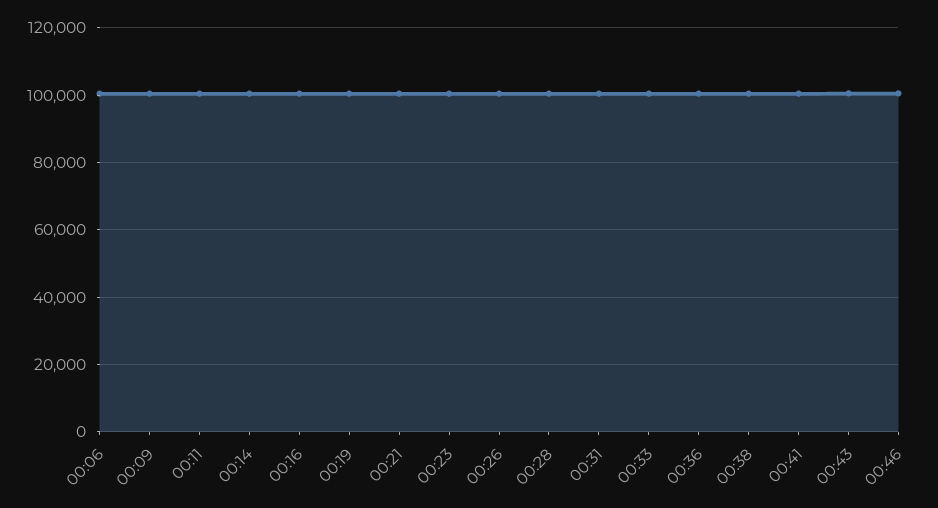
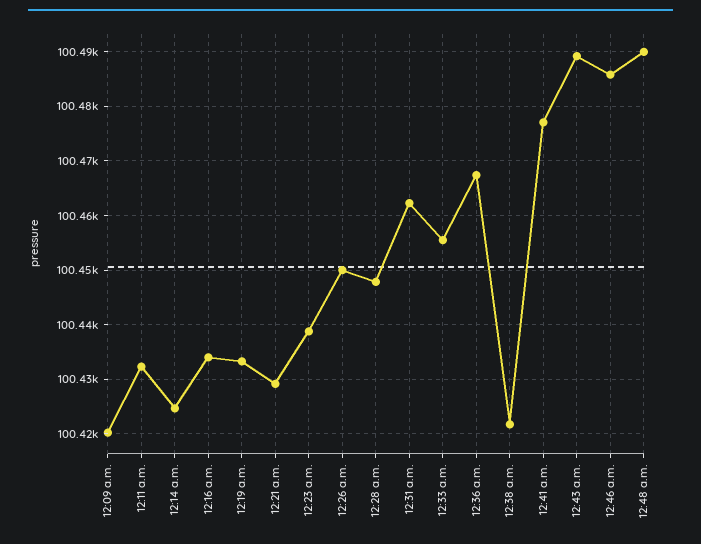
00:06: 100000 -> none
12:48 a.m.: none -> 100490

